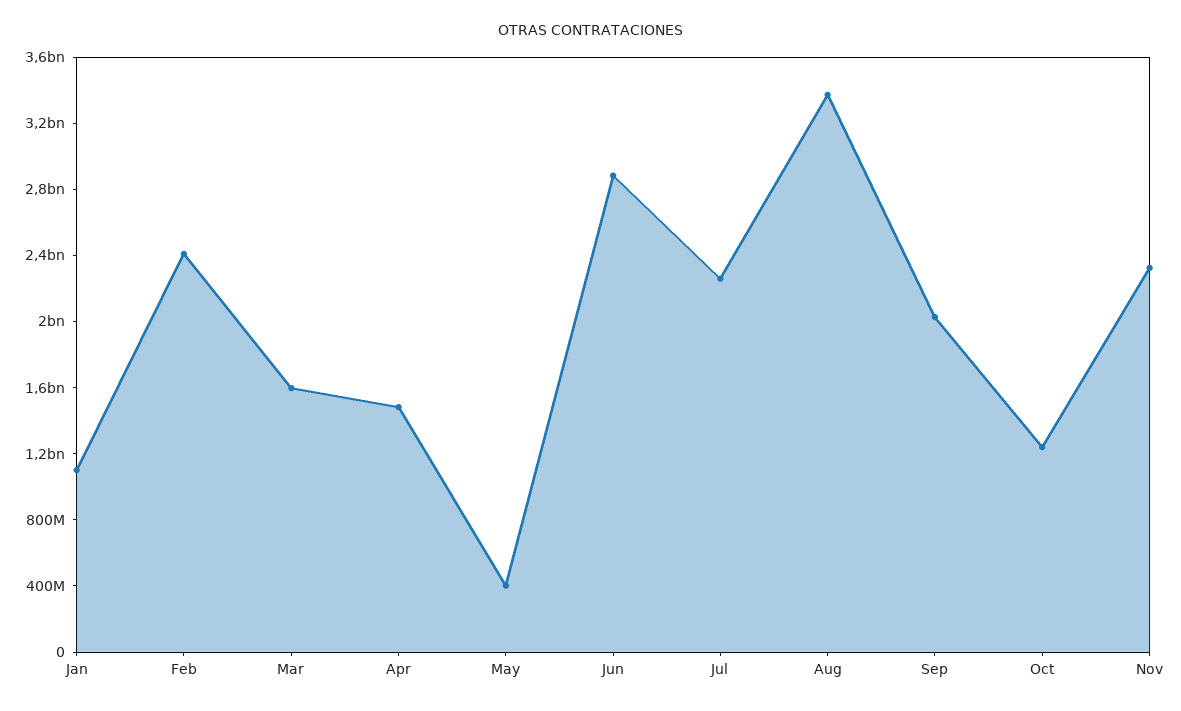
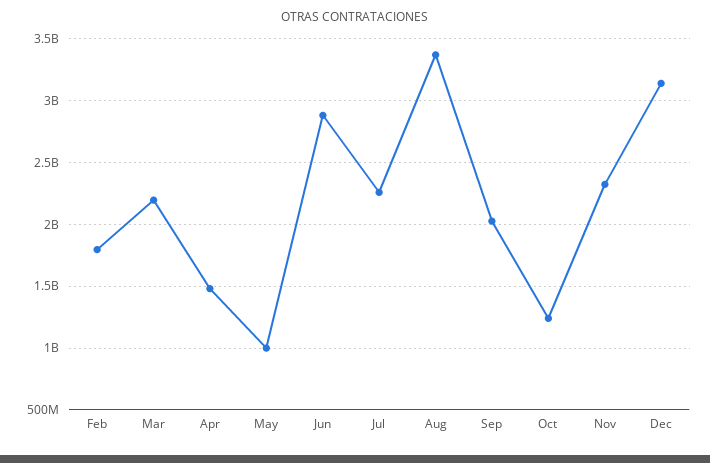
Jan: 1100000000 -> none
Feb: 2400000000 -> 1800000000
Mar: 1600000000 -> 2200000000
May: 400000000 -> 1000000000
Dec: none -> 3150000000

